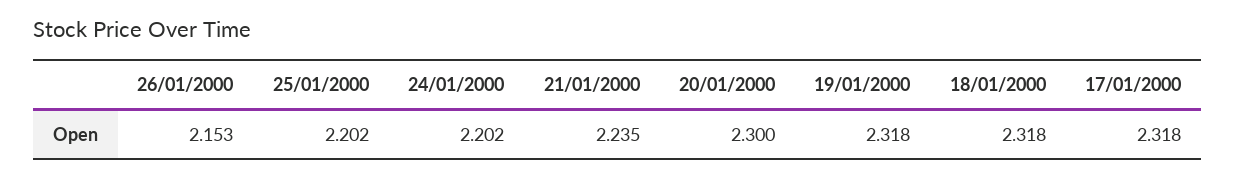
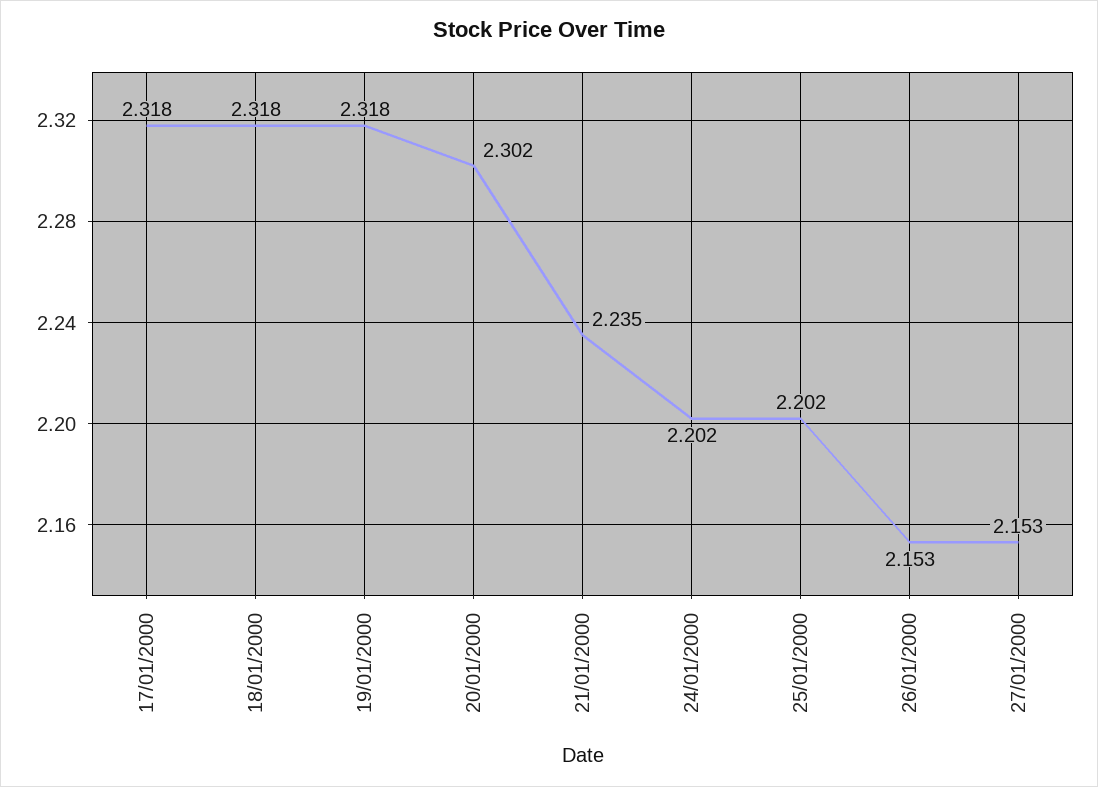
20/01/2000: 2.3 -> 2.302
27/01/2000: none -> 2.153

